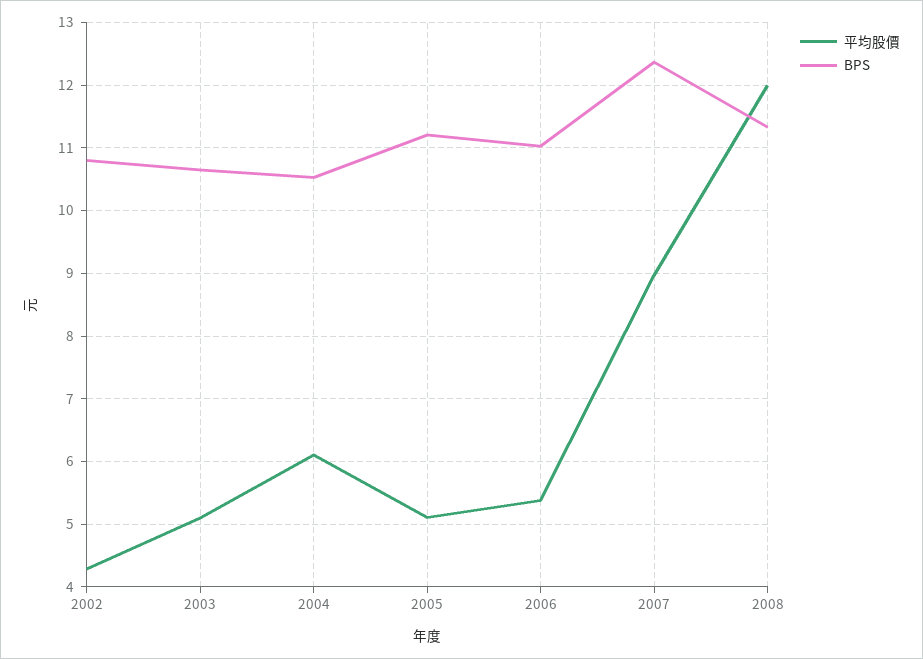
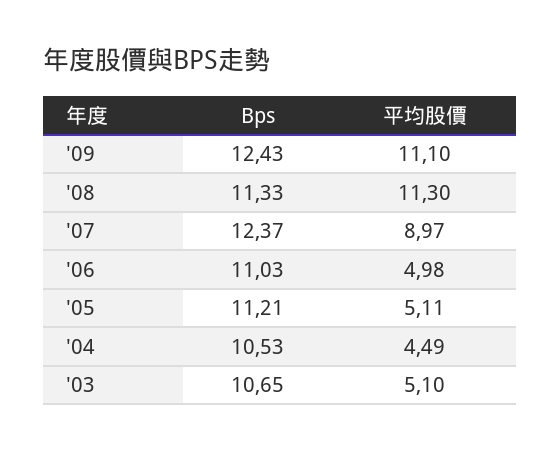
平均股價, 2002: 4.3 -> none
BPS, 2002: 10.8 -> none
平均股價, 2004: 6.1 -> 4.49
平均股價, 2006: 5.4 -> 4.98
平均股價, 2008: 12 -> 11.3
BPS, '09: none -> 12.43
平均股價, '09: none -> 11.1

